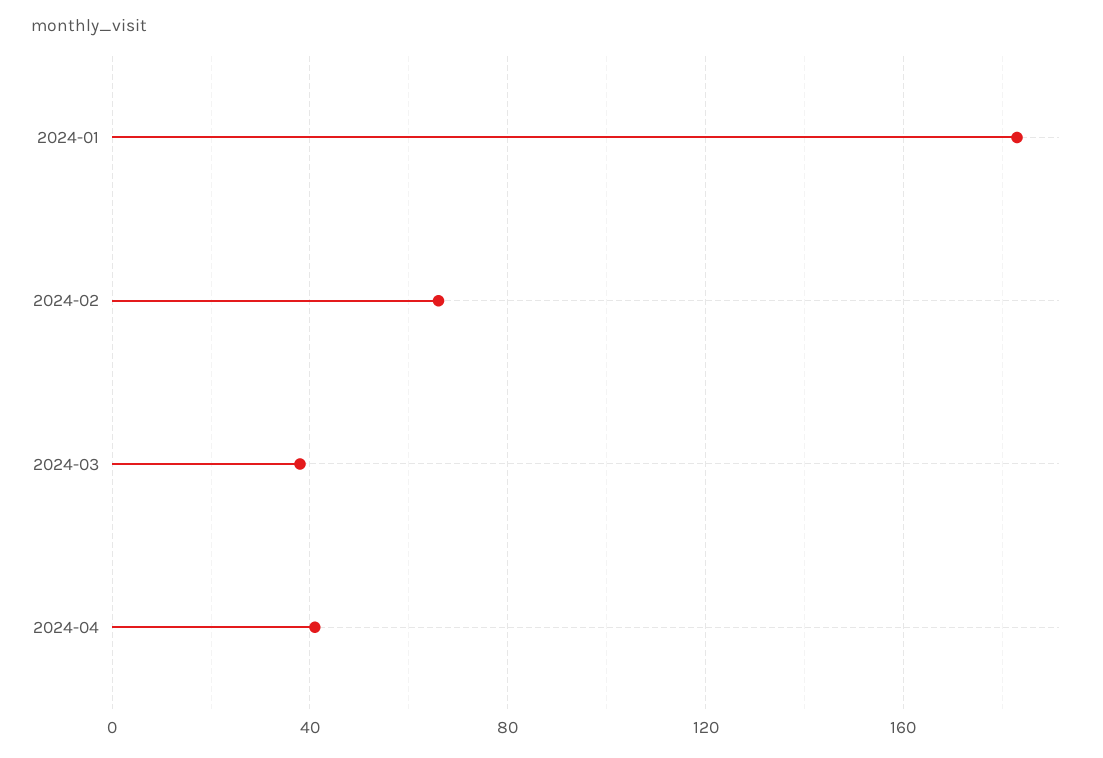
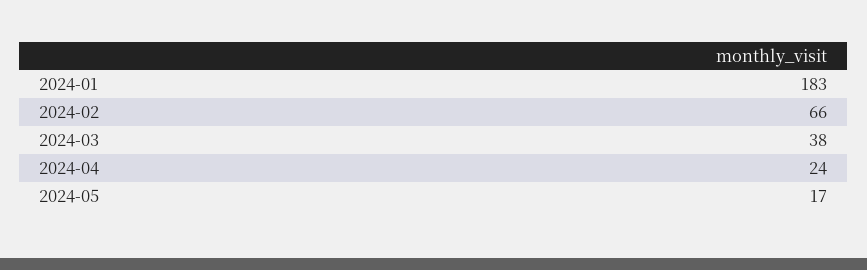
2024-04: 40 -> 24
2024-05: none -> 17

